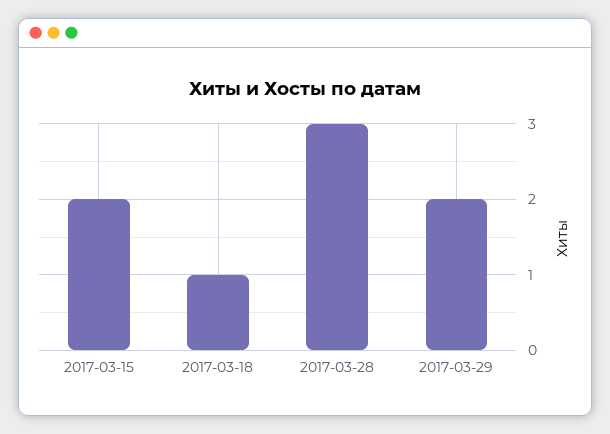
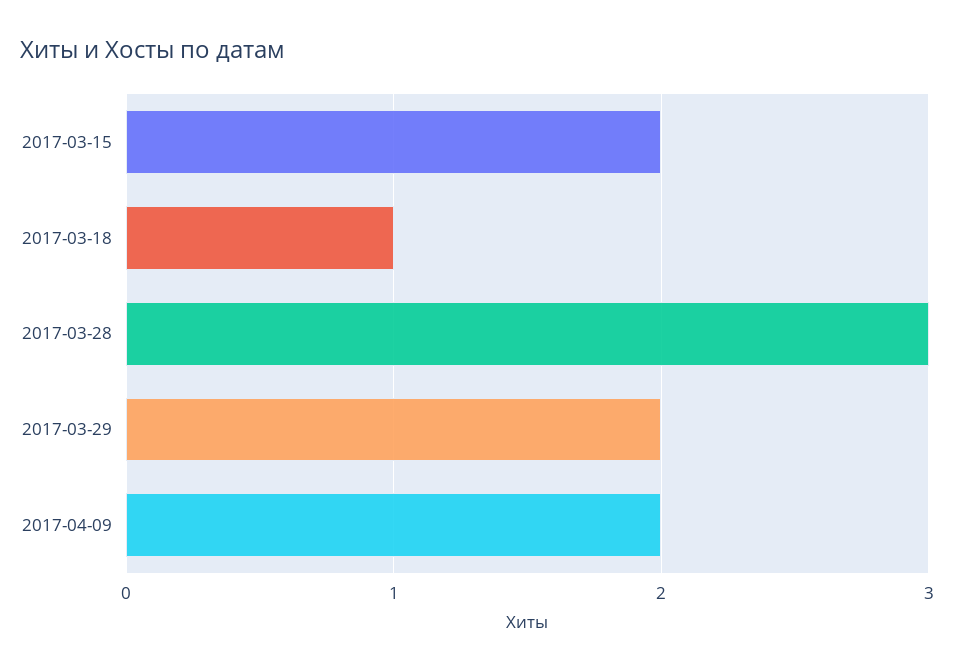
2017-04-09: none -> 2

